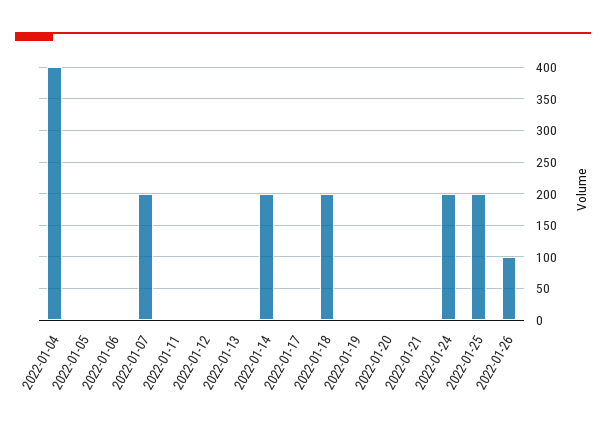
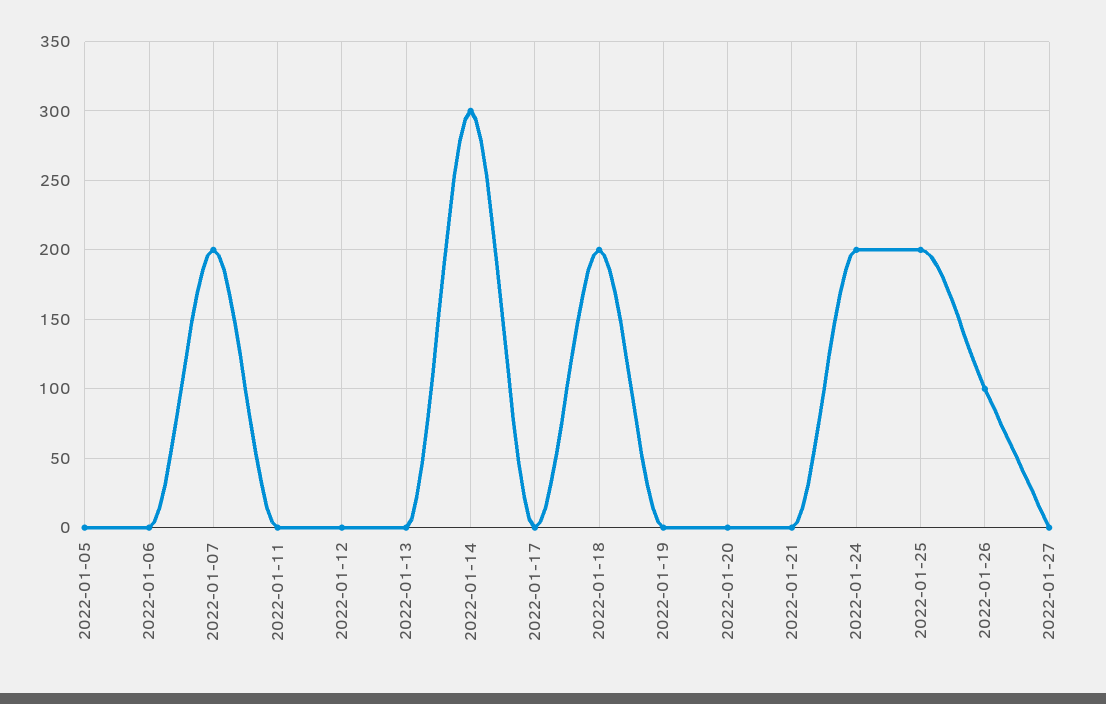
2022-01-04: 400 -> none
2022-01-14: 200 -> 300
2022-01-27: none -> 0

